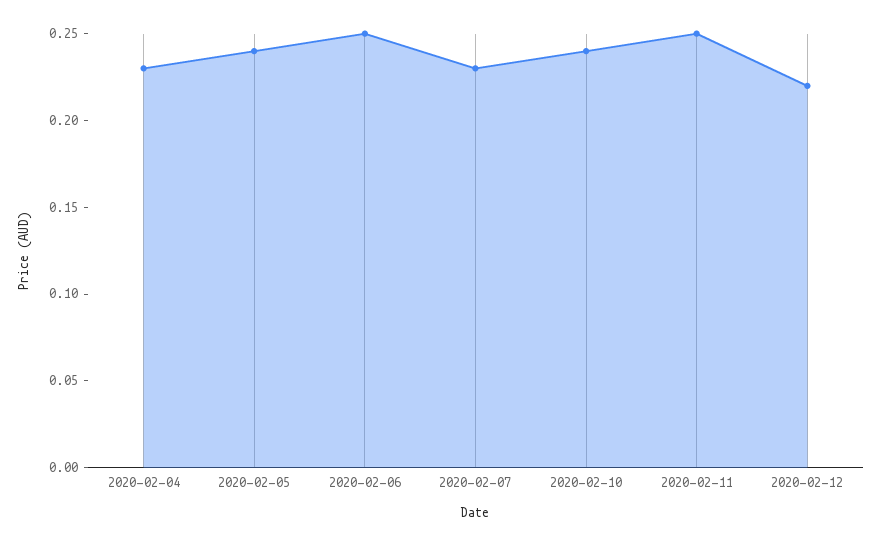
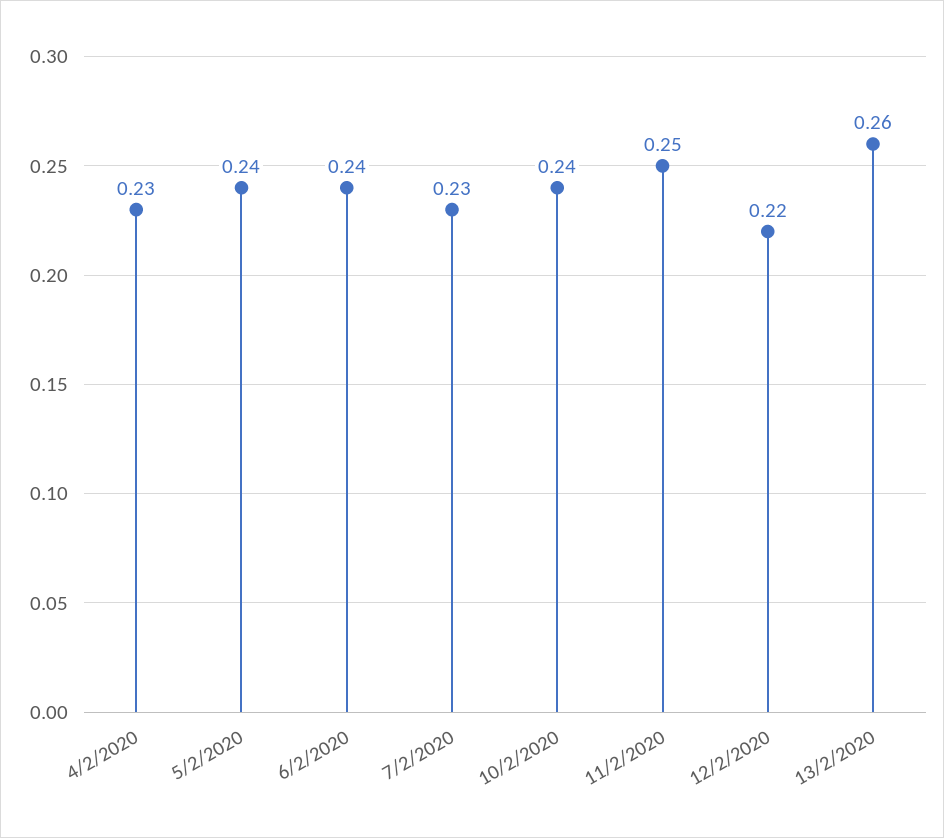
2020-02-06: 0.25 -> 0.24
13/2/2020: none -> 0.26

